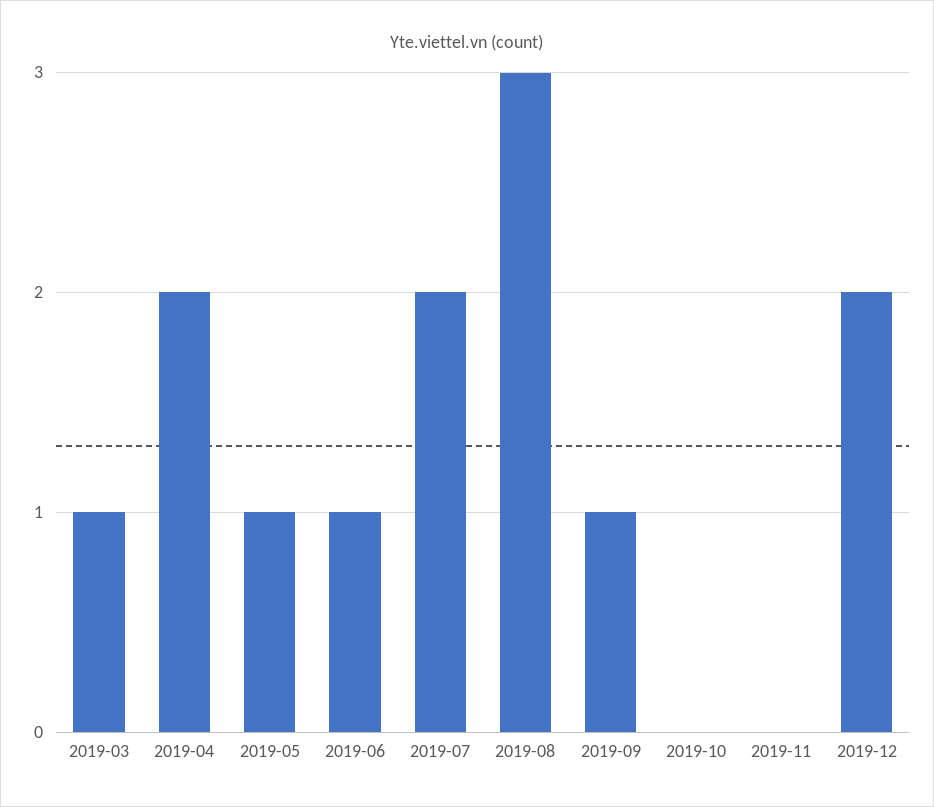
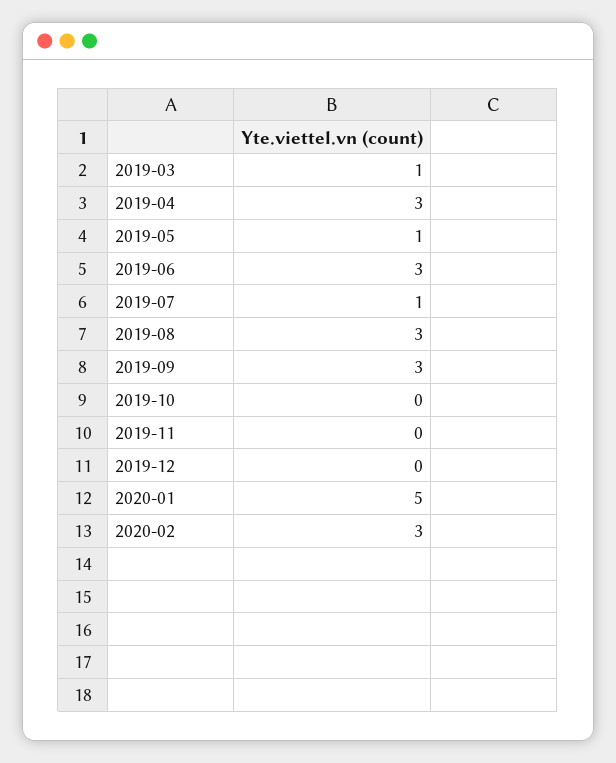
2019-04: 2 -> 3
2019-06: 1 -> 3
2019-07: 2 -> 1
2019-09: 1 -> 3
2019-12: 2 -> 0
2020-01: none -> 5
2020-02: none -> 3

